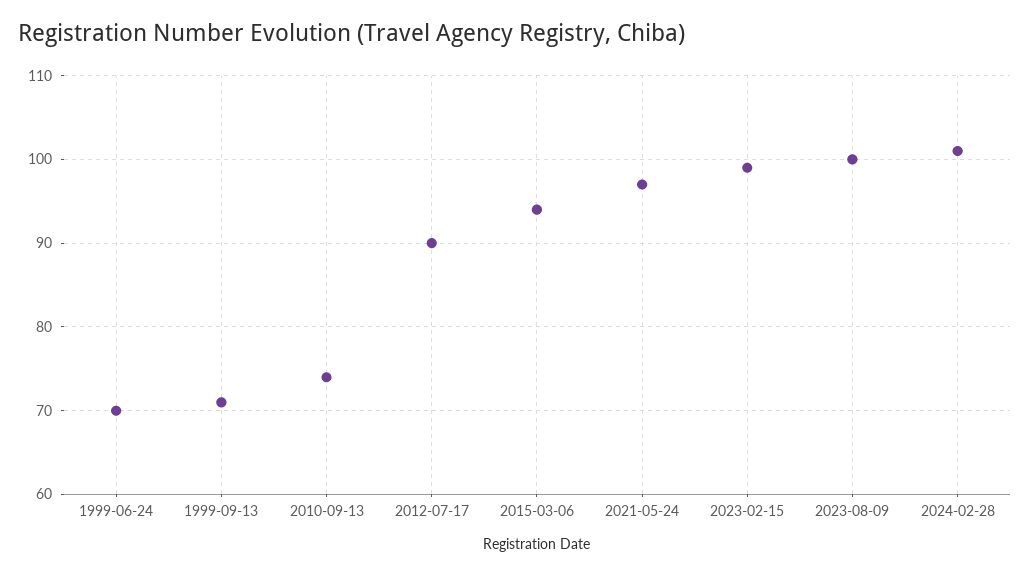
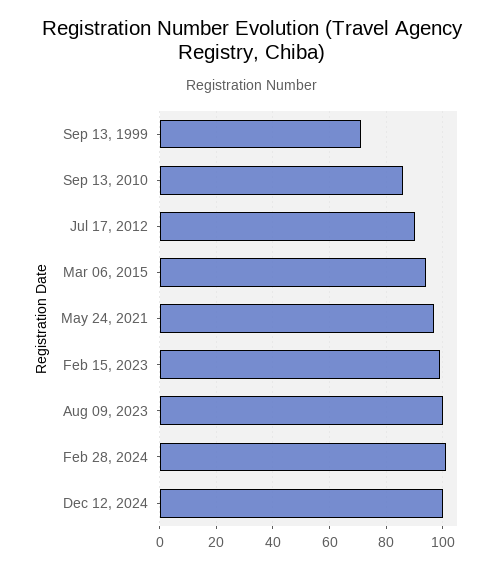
1999-06-24: 70 -> none
2010-09-13: 74 -> 85
Dec 12, 2024: none -> 100

